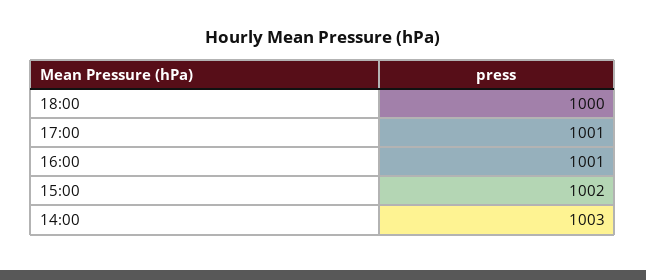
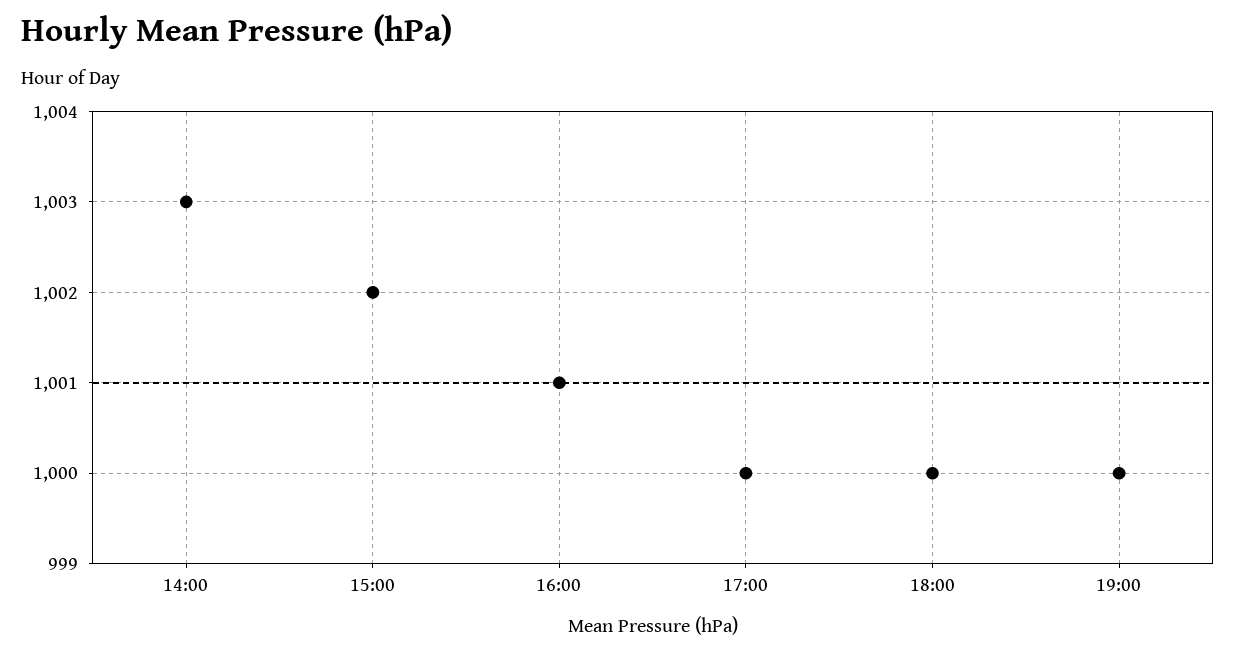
17:00: 1001 -> 1000
19:00: none -> 1000

